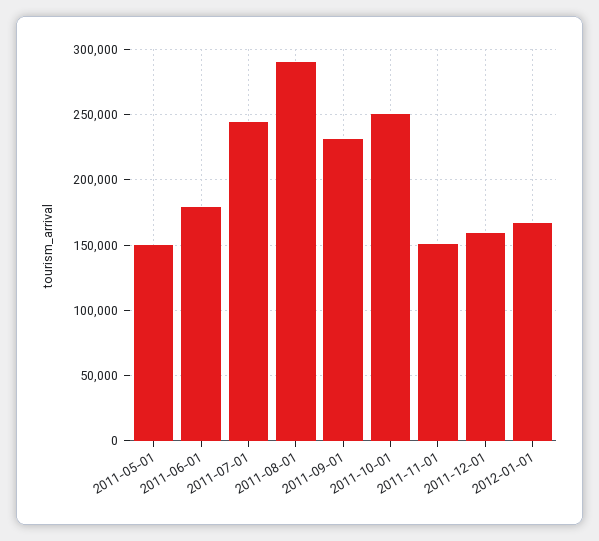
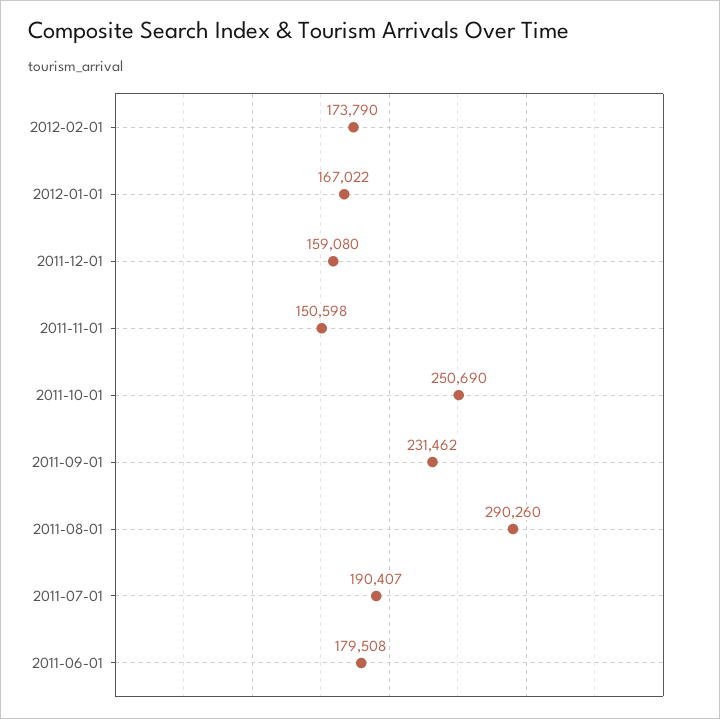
2011-05-01: 150000 -> none
2011-07-01: 245000 -> 190407
2012-02-01: none -> 173790

